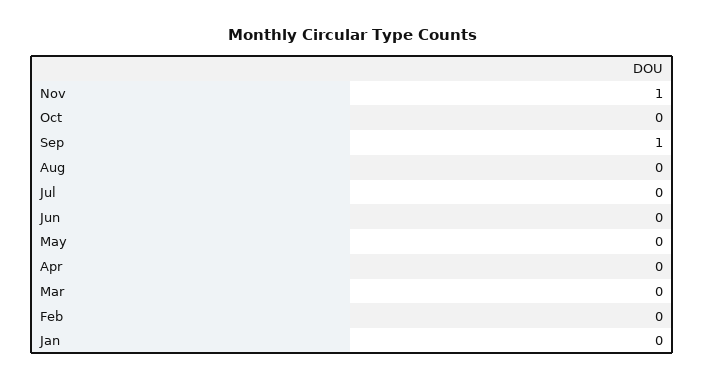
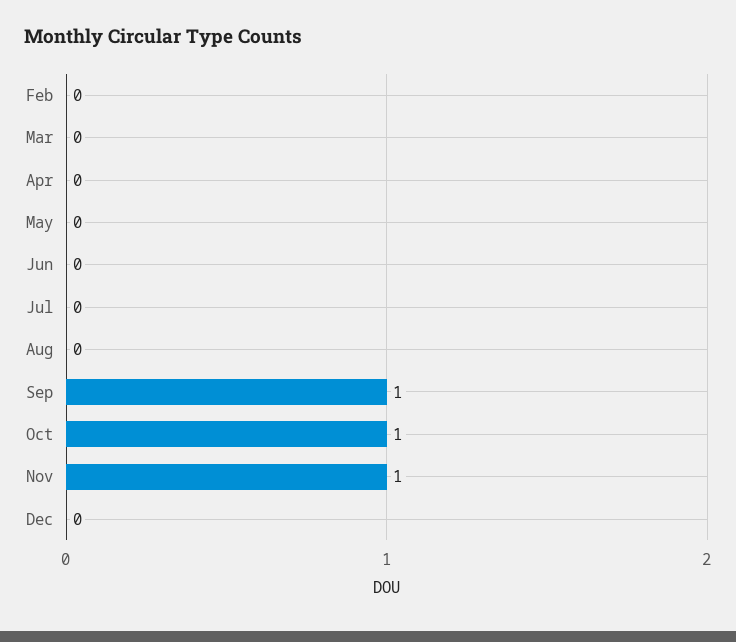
Oct: 0 -> 1
Jan: 0 -> none
Dec: none -> 0

